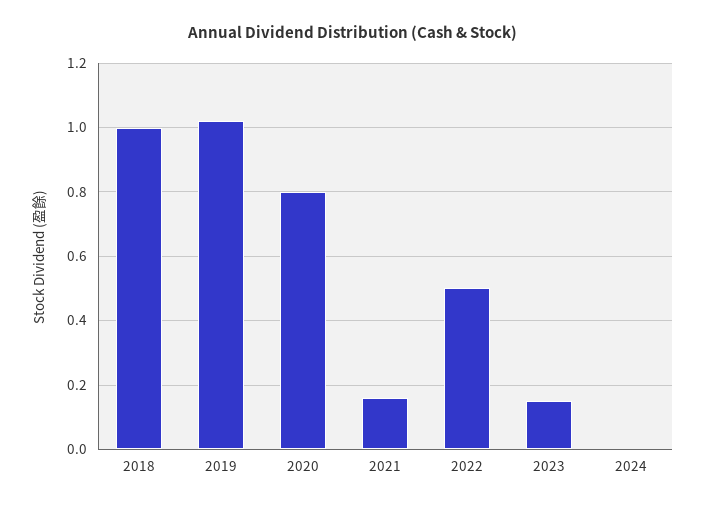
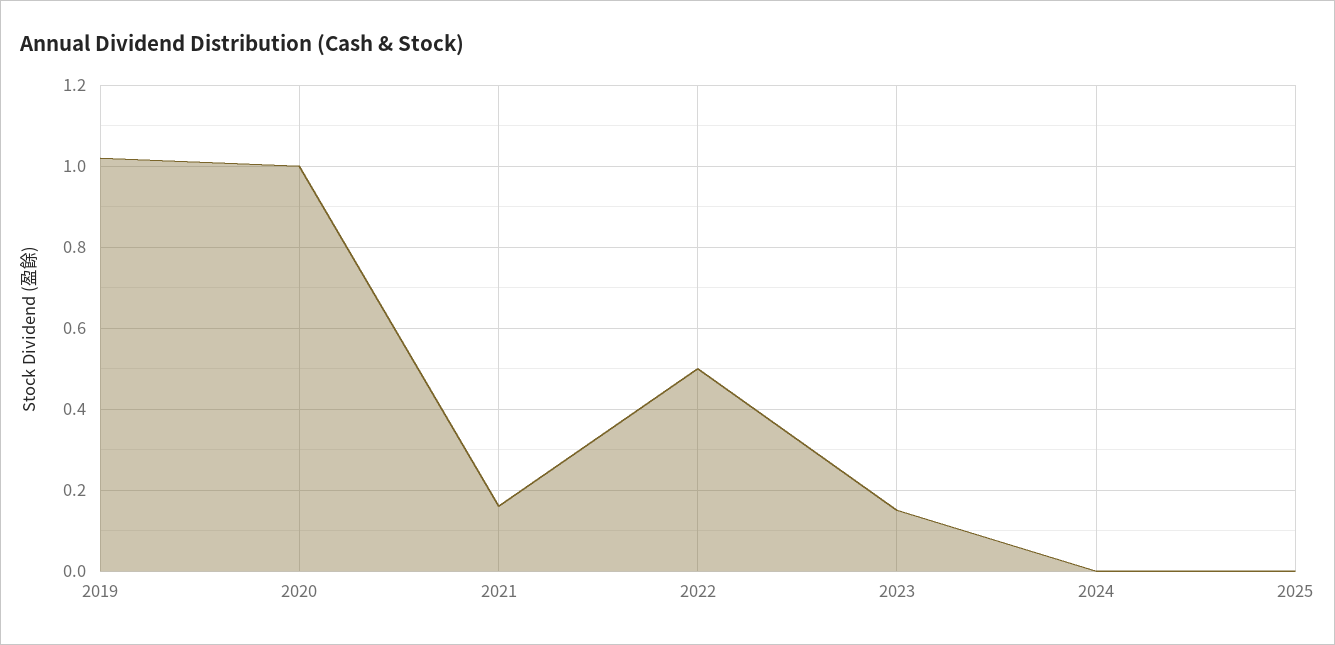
2018: 1 -> none
2020: 0.8 -> 1
2025: none -> 0

